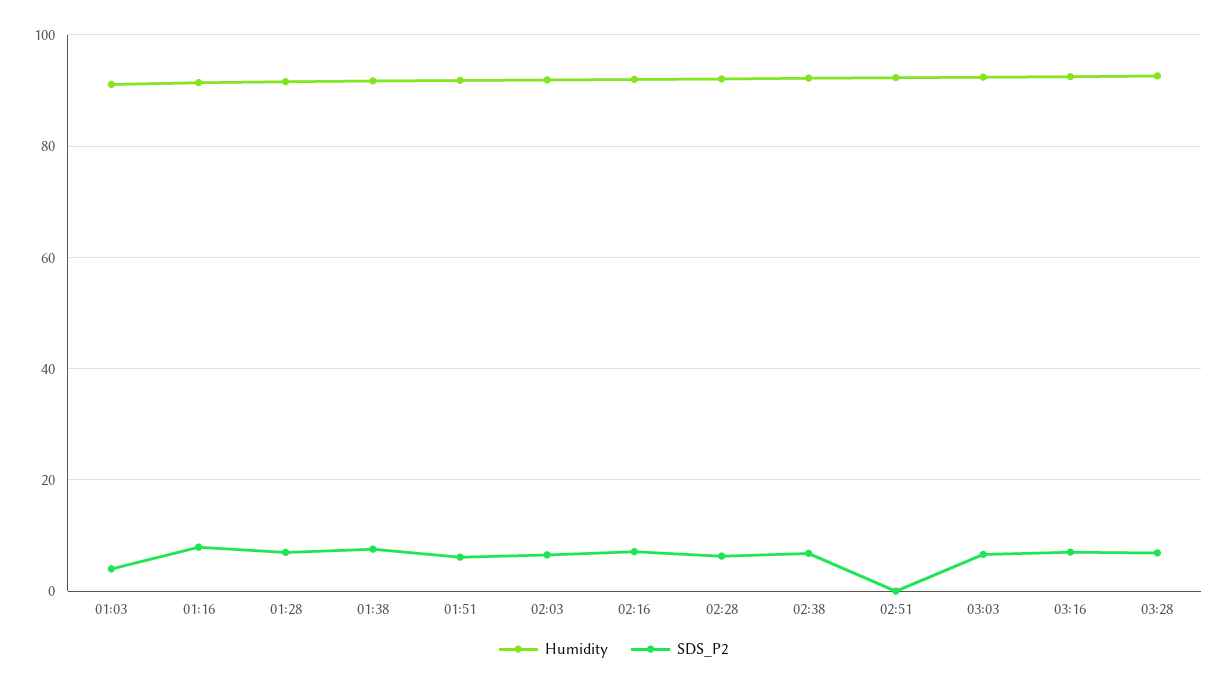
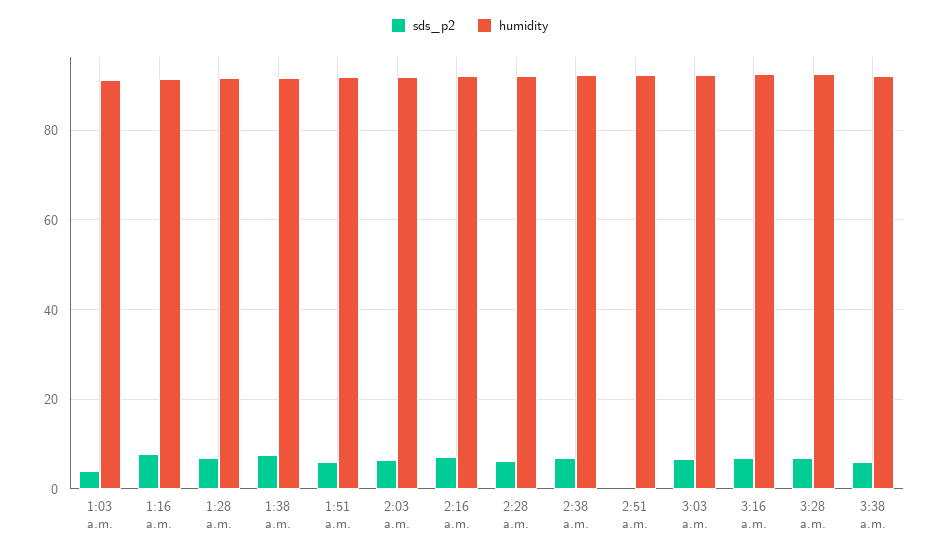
SDS_P2, 3:38 a.m.: none -> 6
Humidity, 3:38 a.m.: none -> 92

